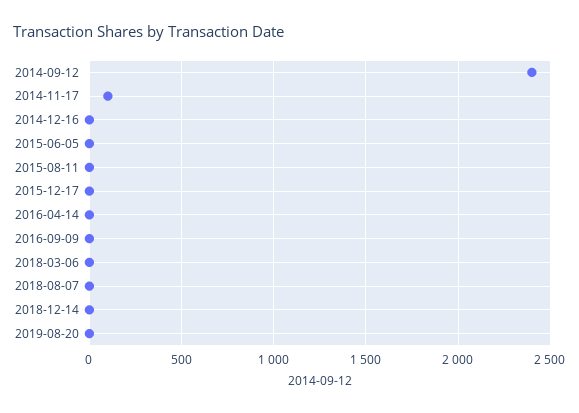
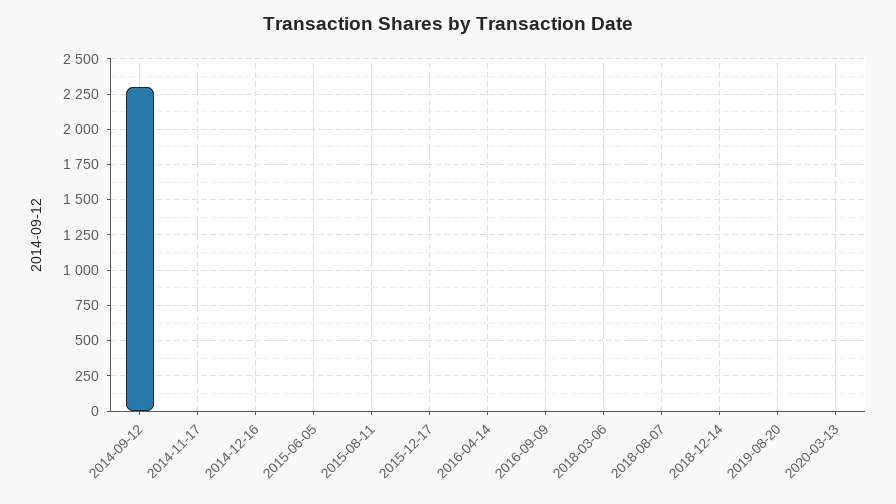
2014-09-12: 2400 -> 2300
2014-11-17: 100 -> 0
2020-03-13: none -> 0

